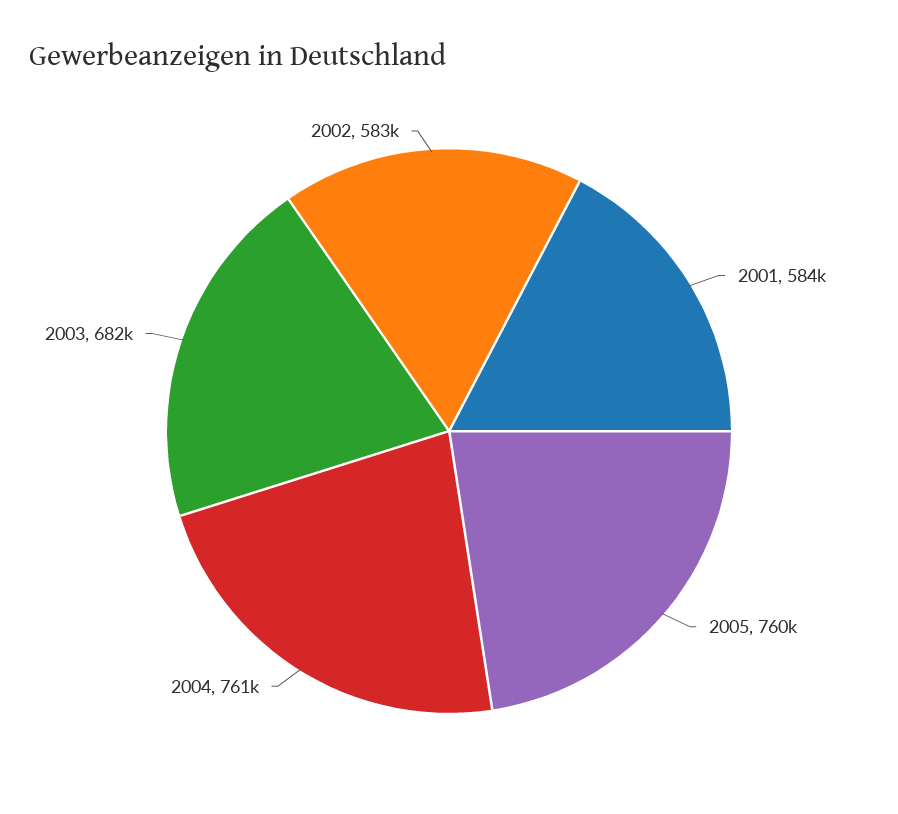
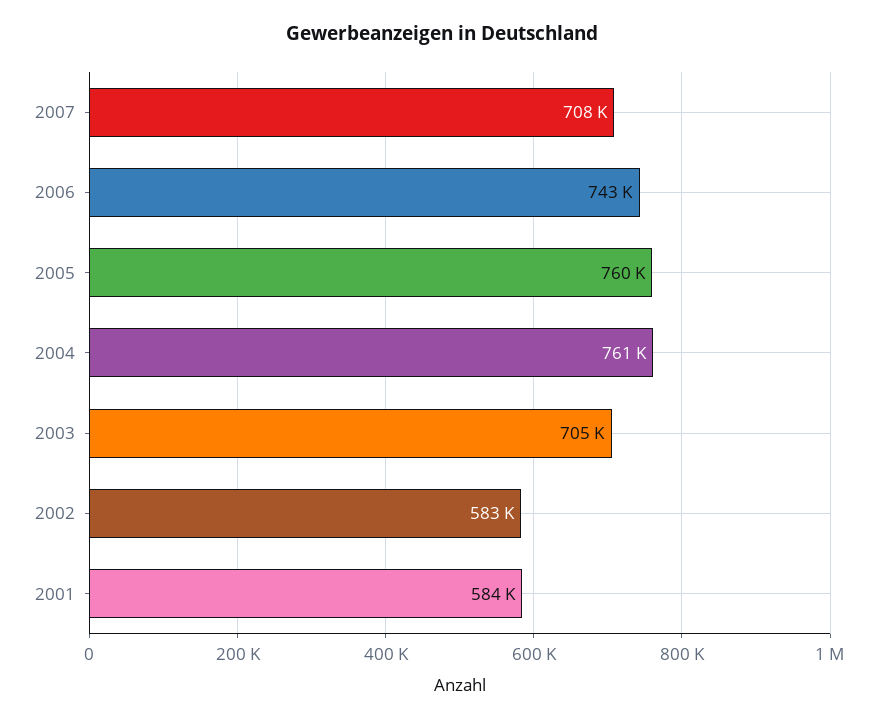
2003: 682000 -> 705000
2007: none -> 708000
2006: none -> 743000

